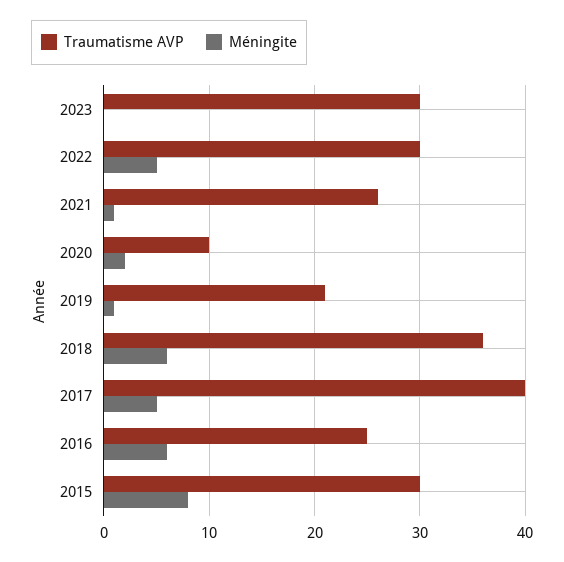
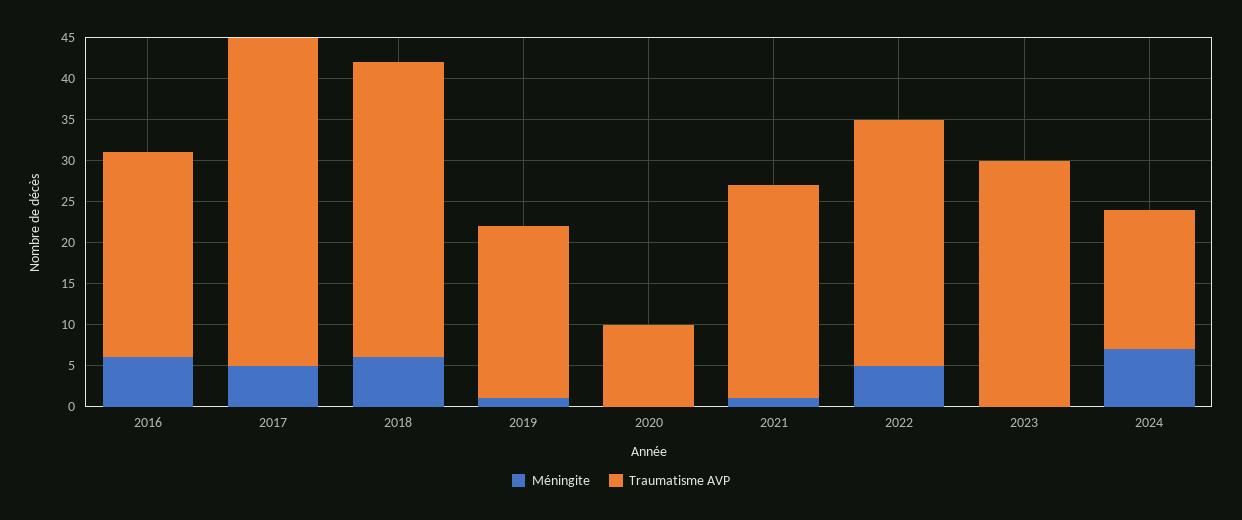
Méningite, 2020: 2 -> 0
Traumatisme AVP, 2015: 30 -> none
Méningite, 2015: 8 -> none
Méningite, 2024: none -> 7
Traumatisme AVP, 2024: none -> 17

